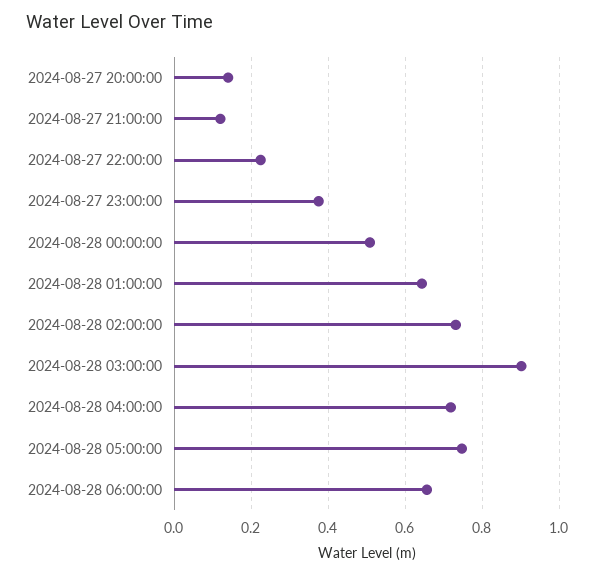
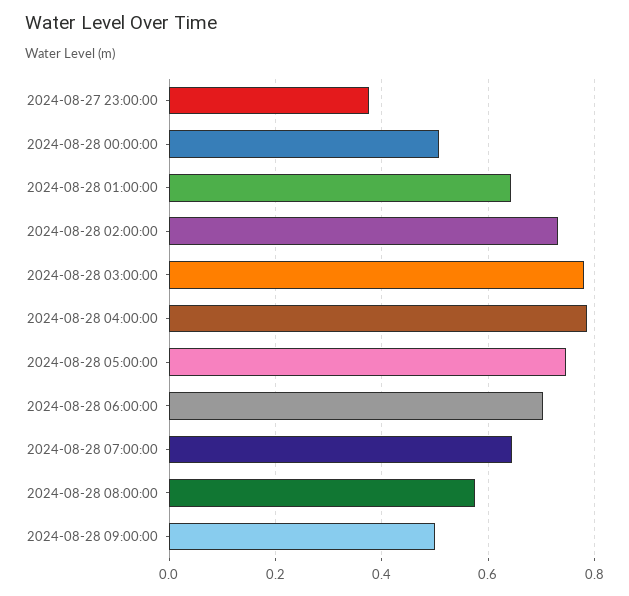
2024-08-27 20:00:00: 0.14 -> none
2024-08-27 21:00:00: 0.12 -> none
2024-08-27 22:00:00: 0.22 -> none
2024-08-28 03:00:00: 0.9 -> 0.78
2024-08-28 04:00:00: 0.72 -> 0.78
2024-08-28 06:00:00: 0.66 -> 0.7
2024-08-28 07:00:00: none -> 0.64
2024-08-28 08:00:00: none -> 0.58
2024-08-28 09:00:00: none -> 0.5

